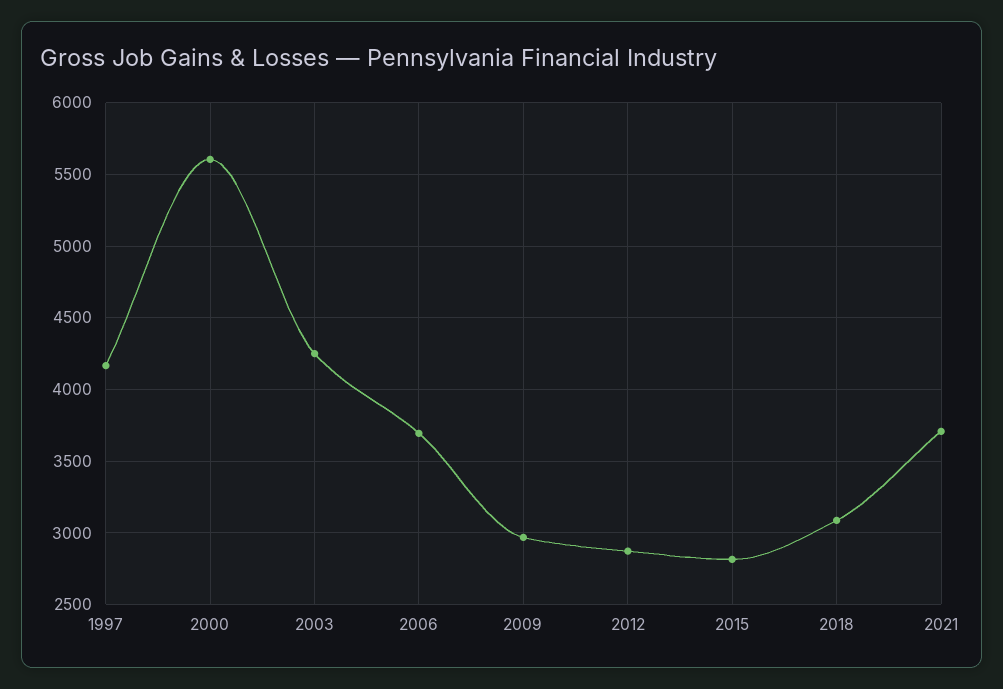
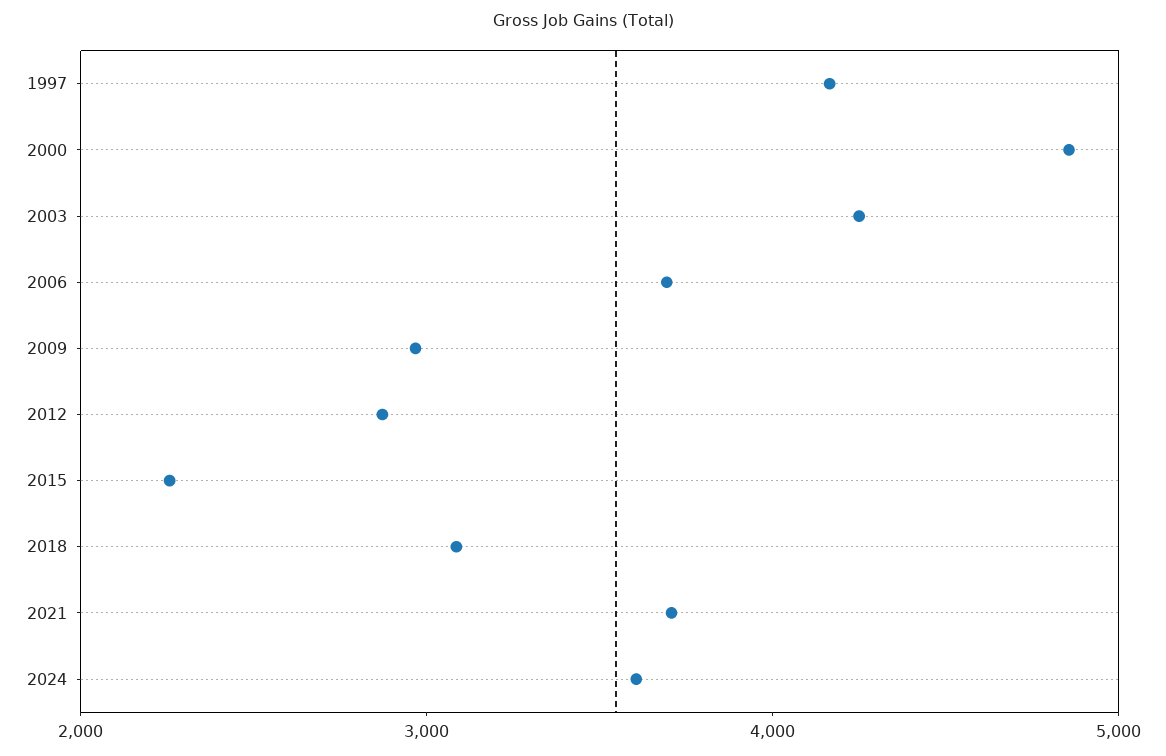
2000: 5600 -> 4800
2015: 2800 -> 2200
2024: none -> 3600

